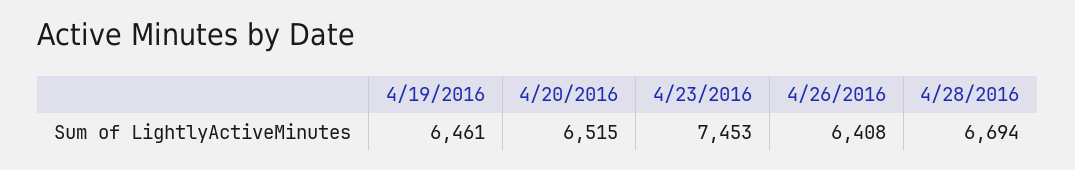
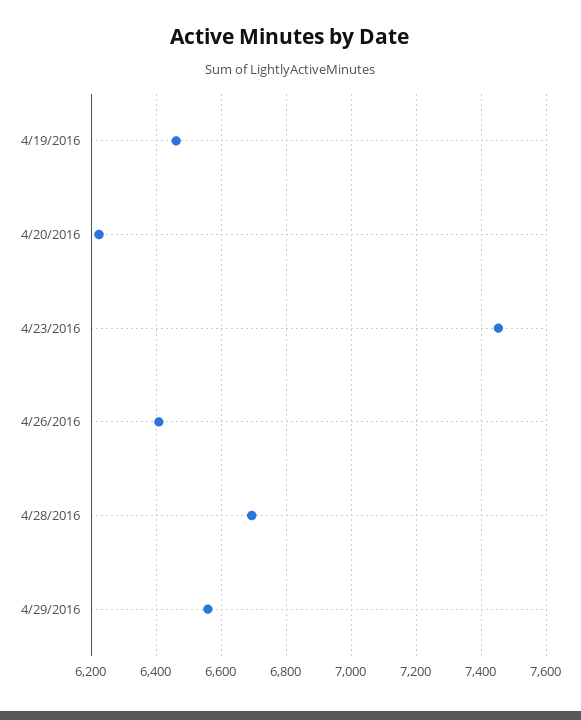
4/20/2016: 6515 -> 6220
4/29/2016: none -> 6560

